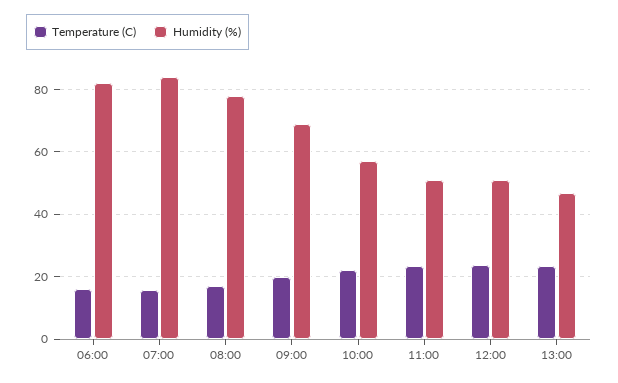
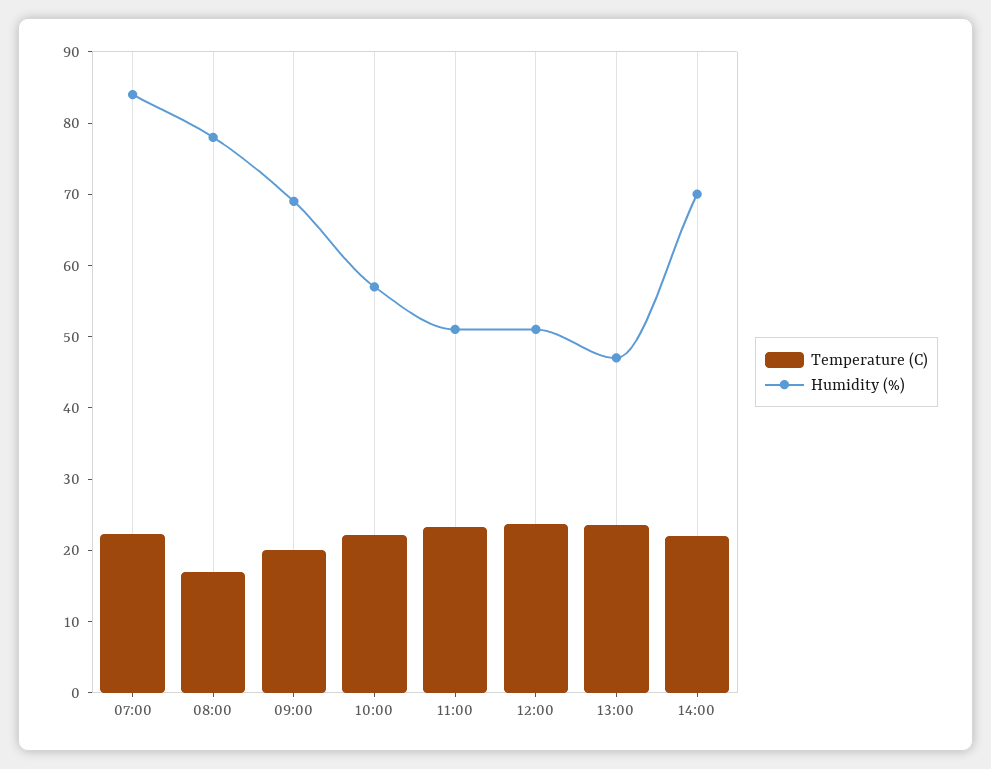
Temperature (C), 06:00: 16 -> none
Humidity (%), 06:00: 82 -> none
Temperature (C), 07:00: 16 -> 22
Temperature (C), 14:00: none -> 22
Humidity (%), 14:00: none -> 70

